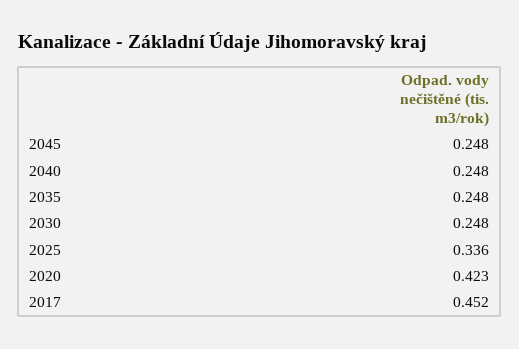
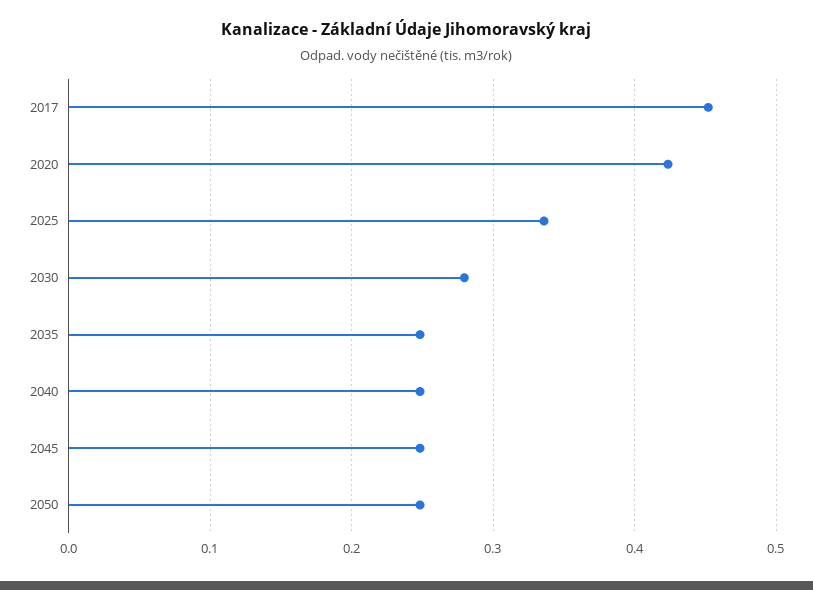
2030: 0.248 -> 0.28
2050: none -> 0.25

